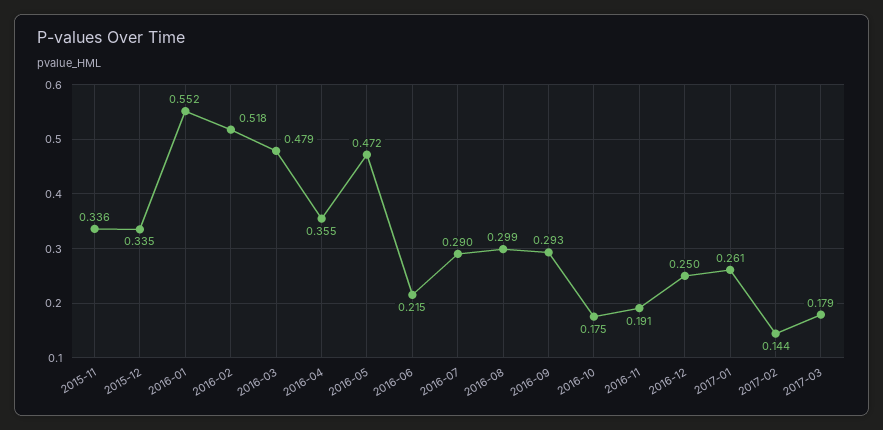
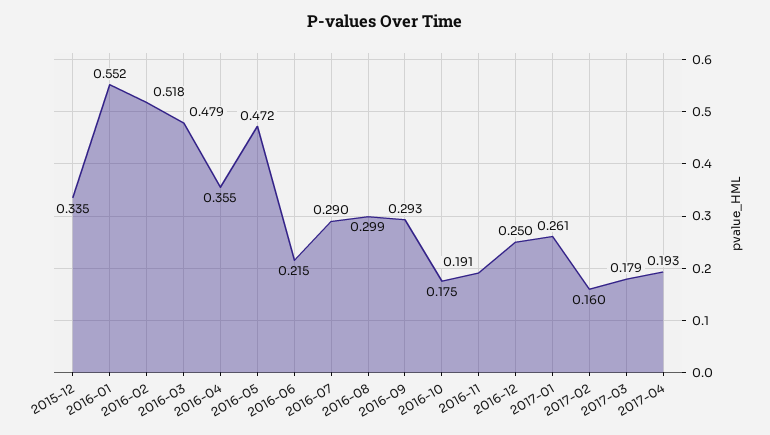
2015-11: 0.336 -> none
2017-02: 0.144 -> 0.16
2017-04: none -> 0.193

